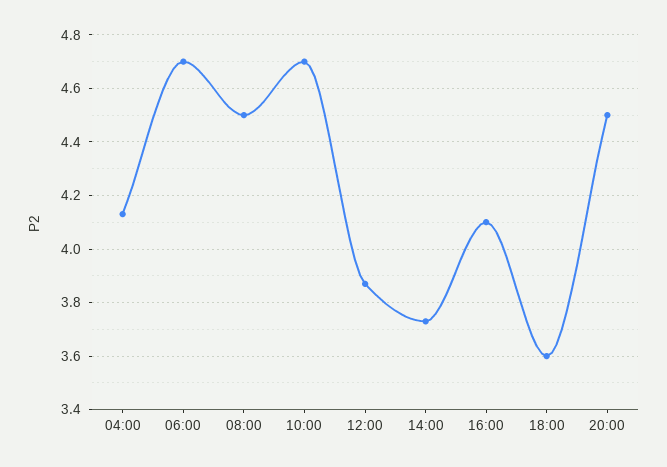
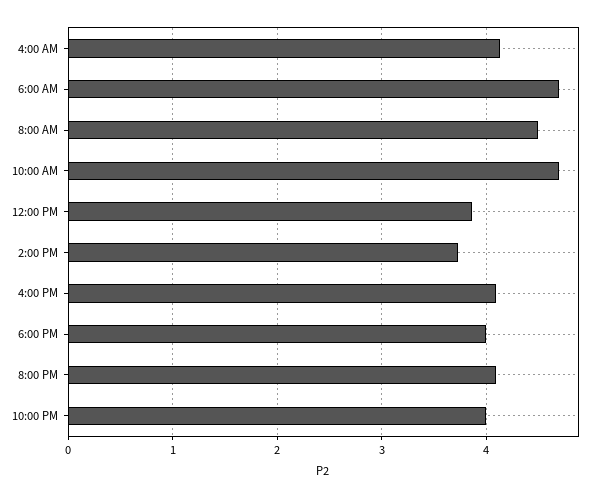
18:00: 3.6 -> 4
20:00: 4.5 -> 4.1
10:00 PM: none -> 4

